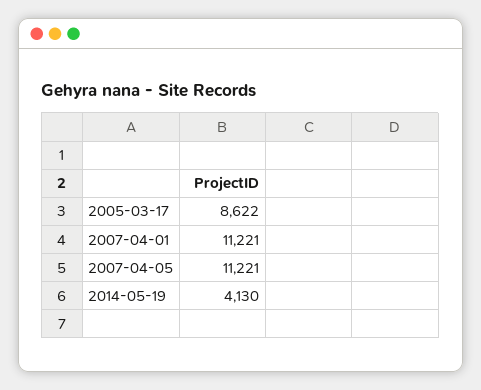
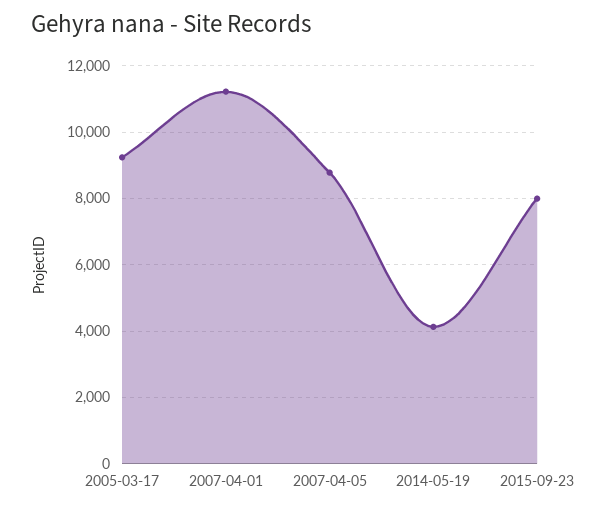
2005-03-17: 8622 -> 9200
2007-04-05: 11221 -> 8800
2015-09-23: none -> 8000

